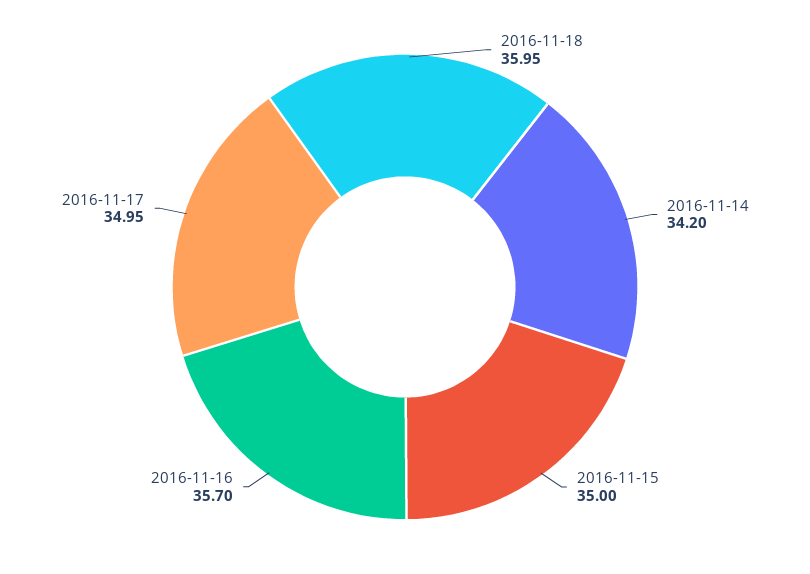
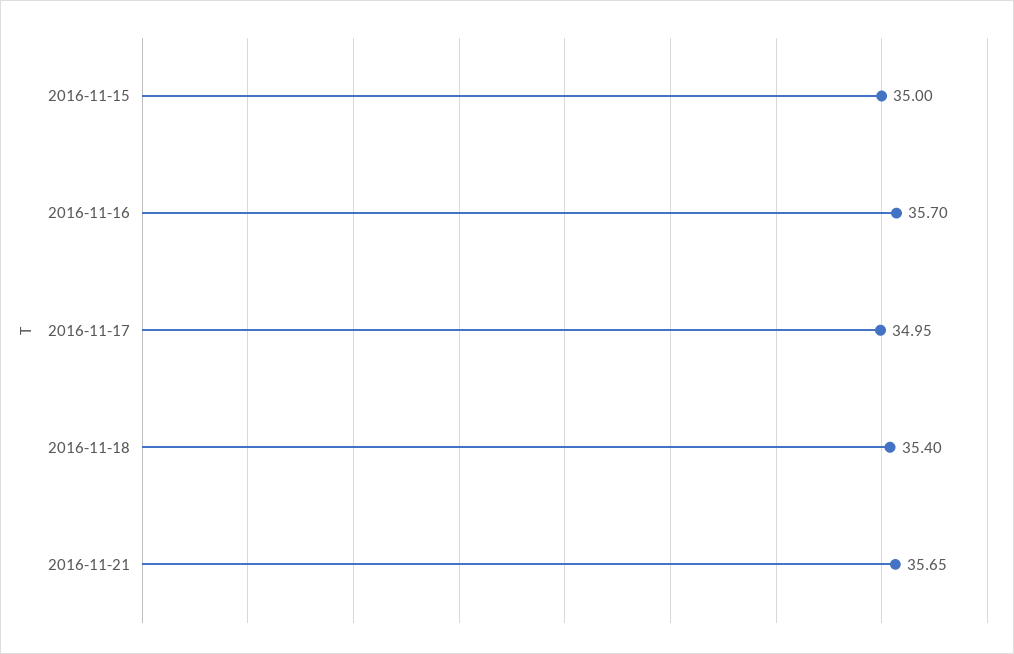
2016-11-18: 35.95 -> 35.4
2016-11-14: 34.2 -> none
2016-11-21: none -> 35.65

